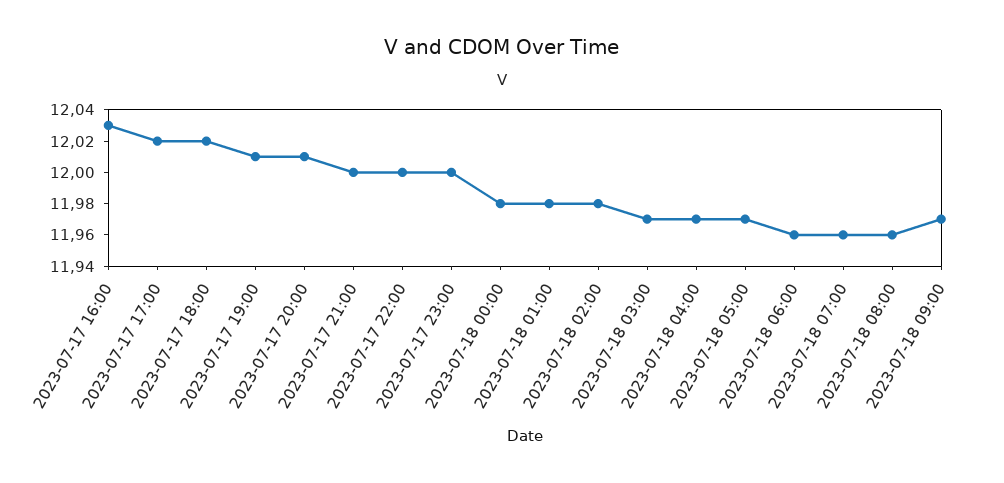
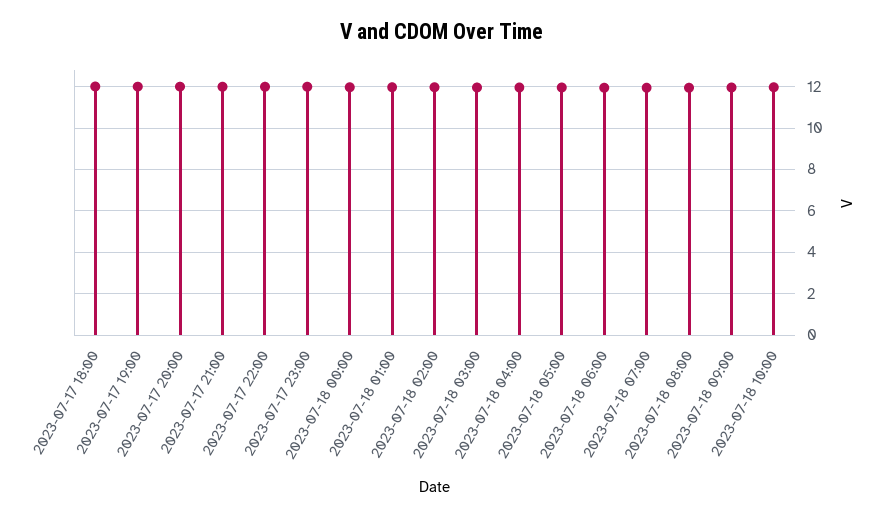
2023-07-17 16:00: 12.03 -> none
2023-07-17 17:00: 12.02 -> none
2023-07-18 10:00: none -> 12

